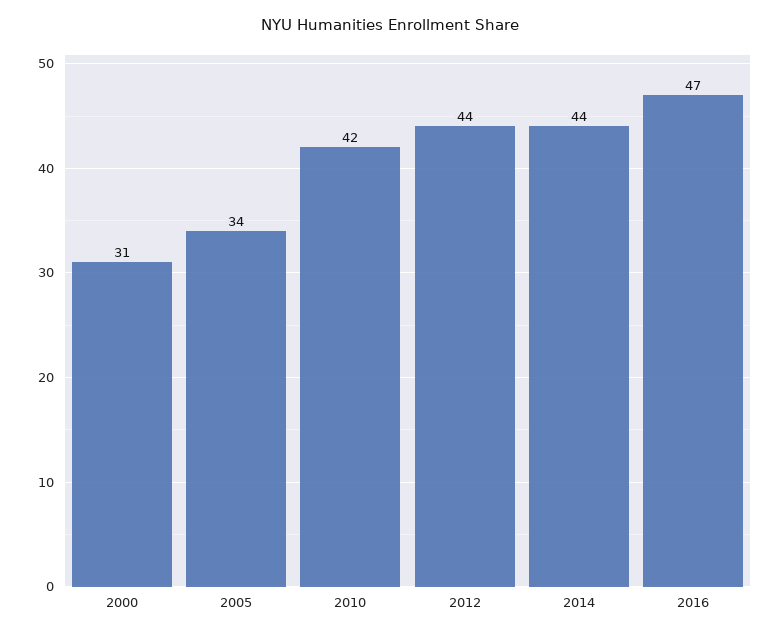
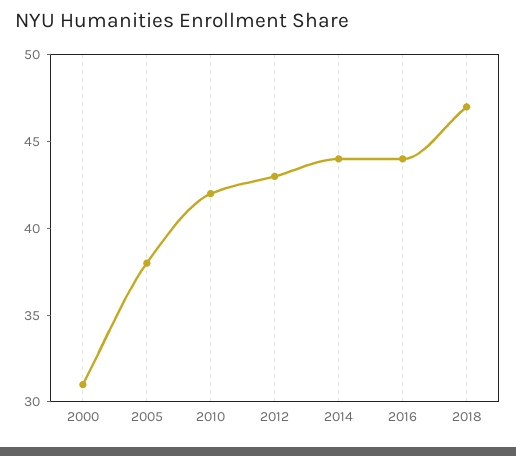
2005: 34 -> 38
2012: 44 -> 43
2016: 47 -> 44
2018: none -> 47

